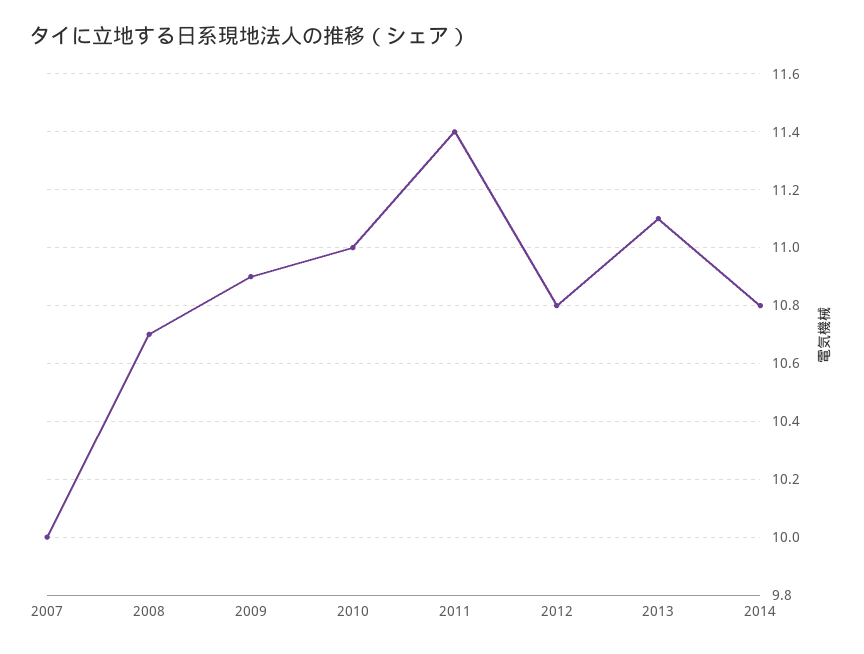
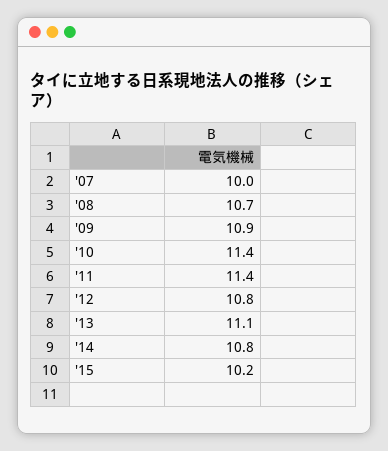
2010: 11 -> 11.4
'15: none -> 10.2

